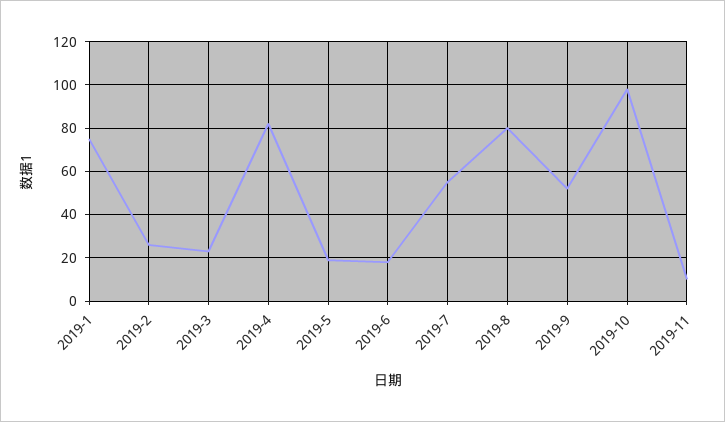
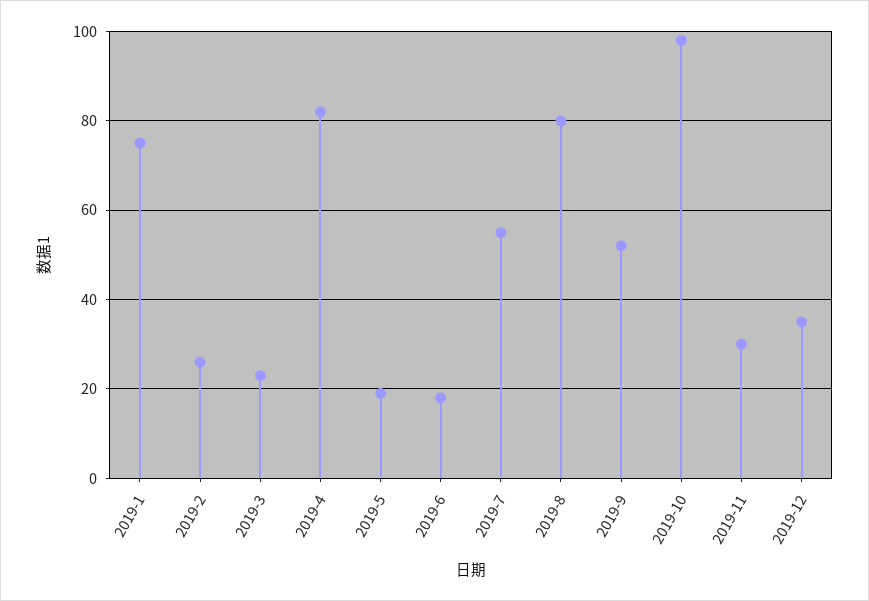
2019-11: 10 -> 30
2019-12: none -> 35

